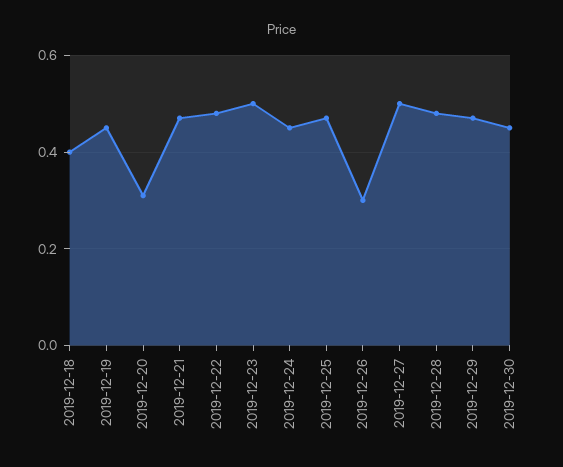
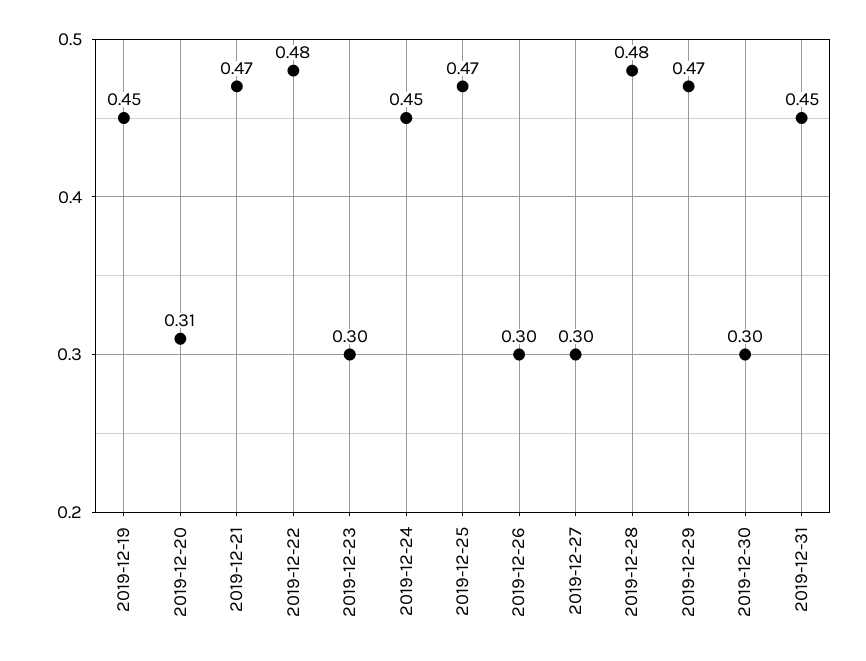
2019-12-18: 0.4 -> none
2019-12-23: 0.5 -> 0.3
2019-12-27: 0.5 -> 0.3
2019-12-30: 0.45 -> 0.3
2019-12-31: none -> 0.45

